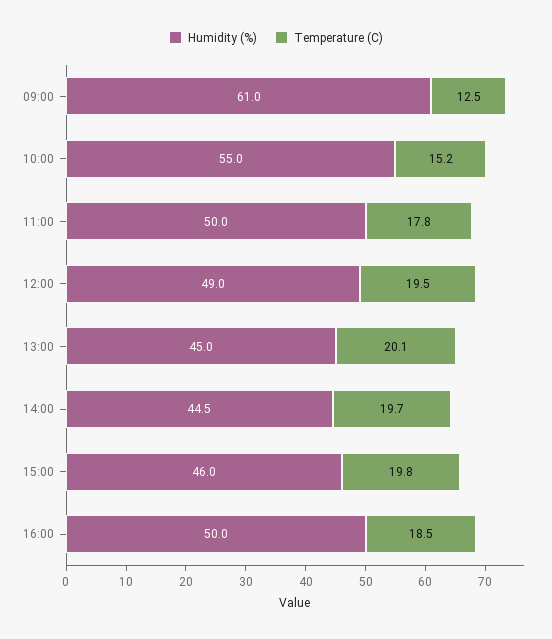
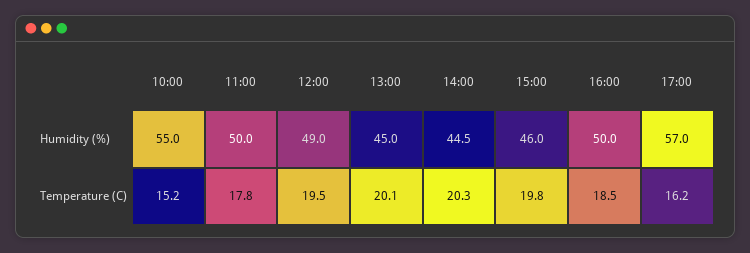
Humidity (%), 09:00: 61 -> none
Temperature (C), 09:00: 12.5 -> none
Temperature (C), 14:00: 19.7 -> 20.3
Humidity (%), 17:00: none -> 57
Temperature (C), 17:00: none -> 16.2

